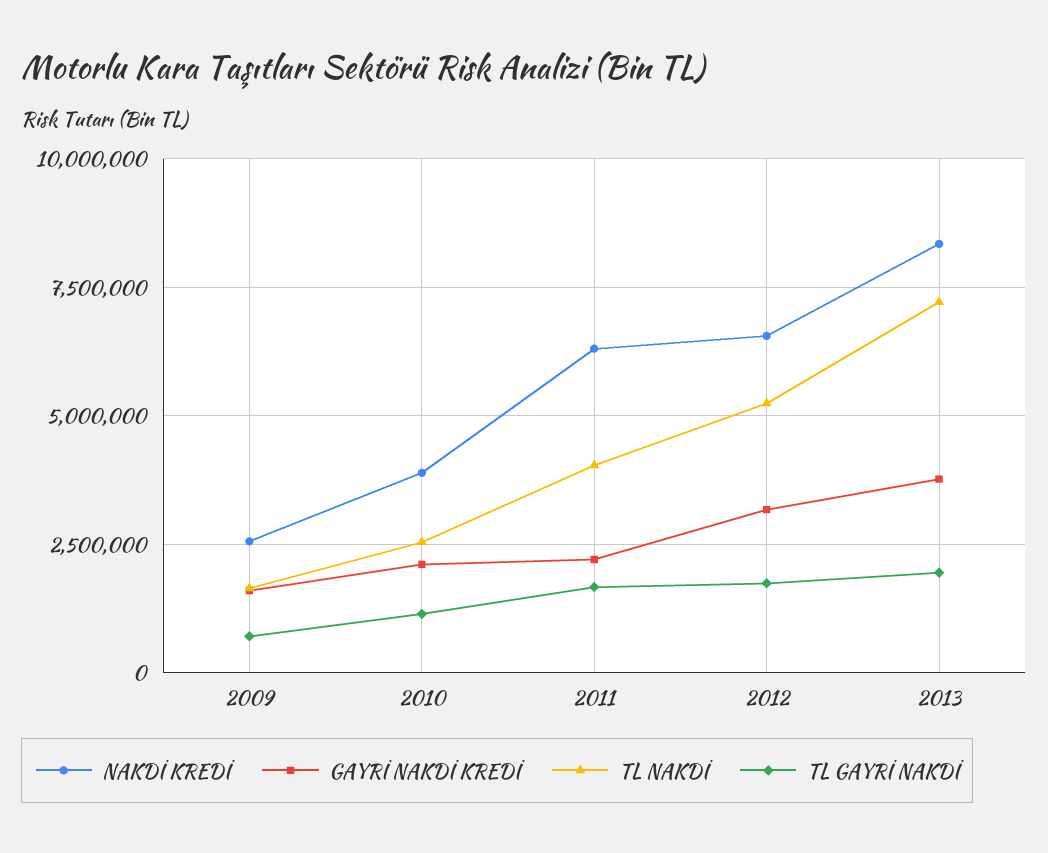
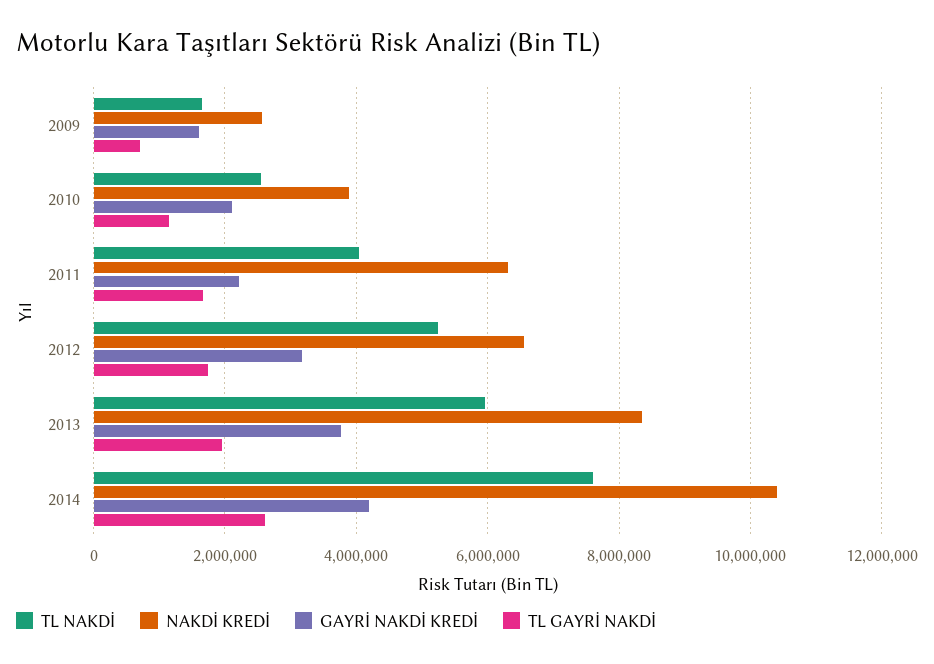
TL NAKDİ, 2013: 7250000 -> 6000000
TL NAKDİ, 2014: none -> 7600000
NAKDİ KREDİ, 2014: none -> 10400000
GAYRİ NAKDİ KREDİ, 2014: none -> 4200000
TL GAYRİ NAKDİ, 2014: none -> 2600000

